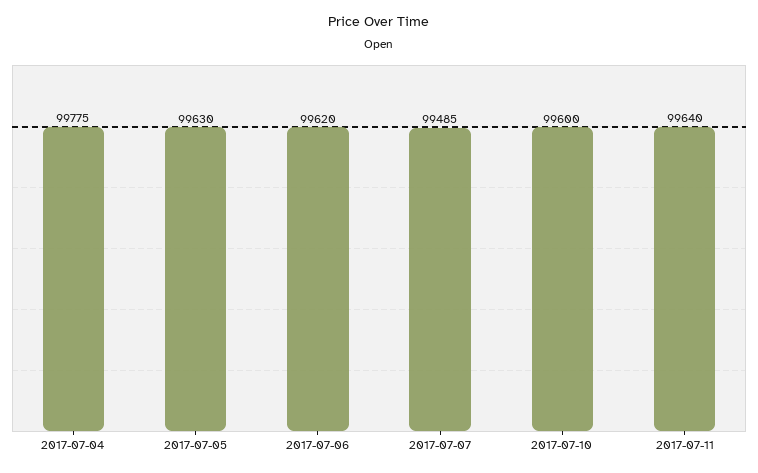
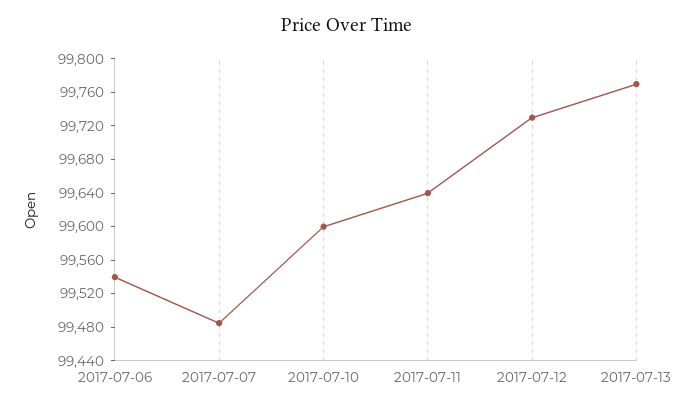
2017-07-04: 99775 -> none
2017-07-05: 99630 -> none
2017-07-06: 99620 -> 99540
2017-07-12: none -> 99730
2017-07-13: none -> 99770

